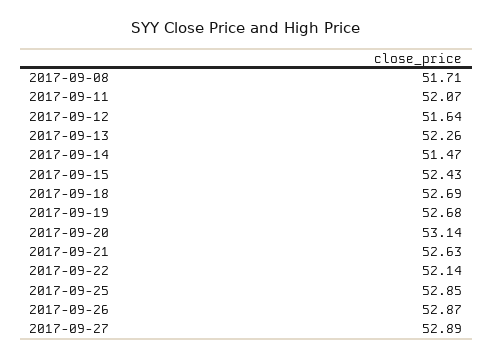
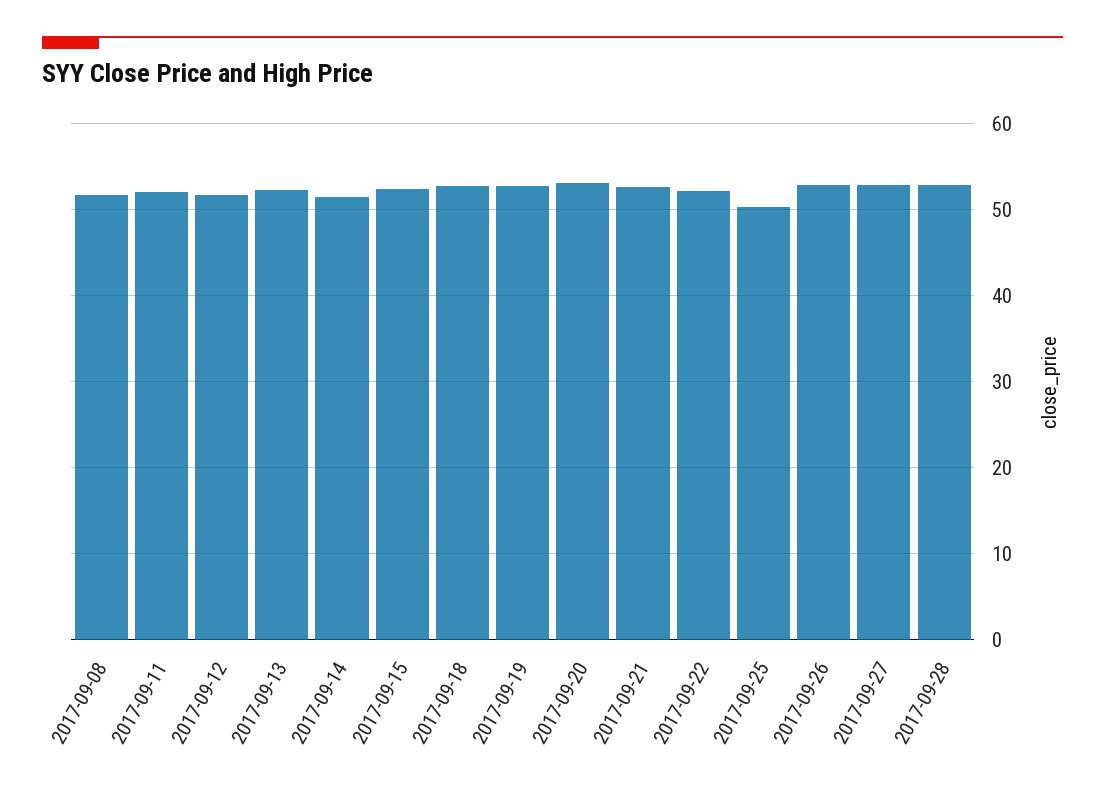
2017-09-25: 52.85 -> 50
2017-09-28: none -> 53

